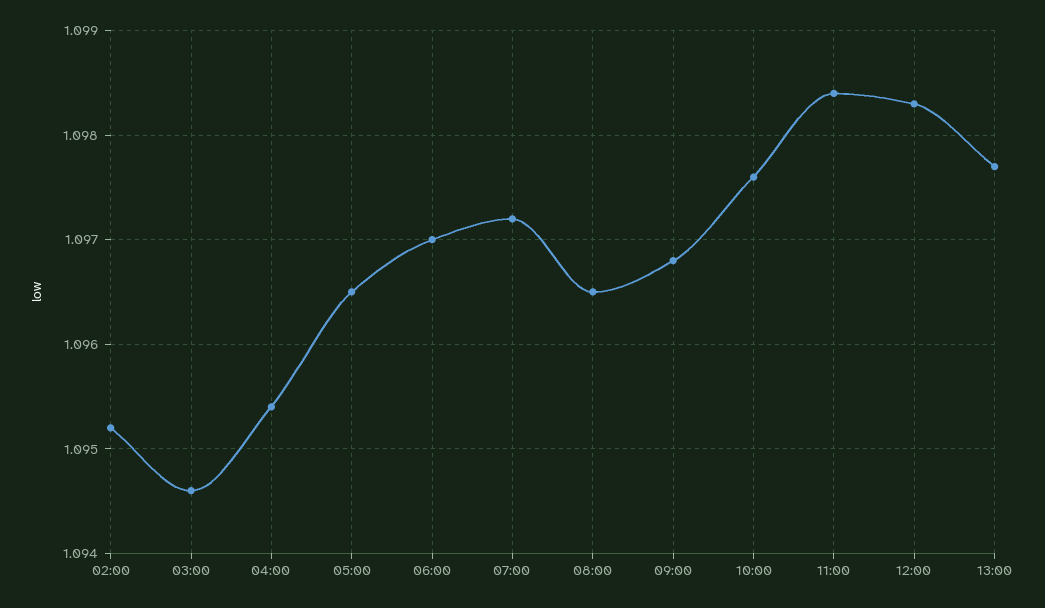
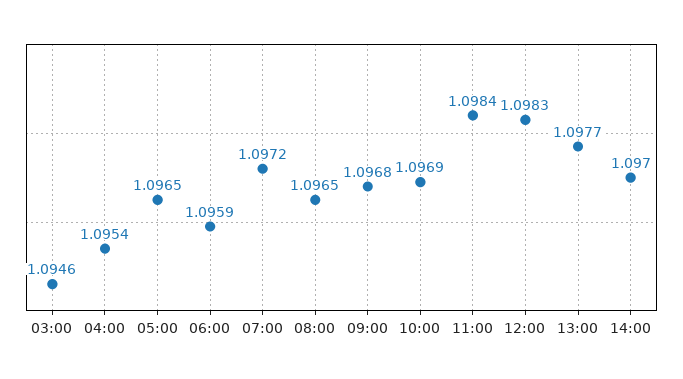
02:00: 1.0952 -> none
06:00: 1.097 -> 1.0959
10:00: 1.0976 -> 1.0969
14:00: none -> 1.097

